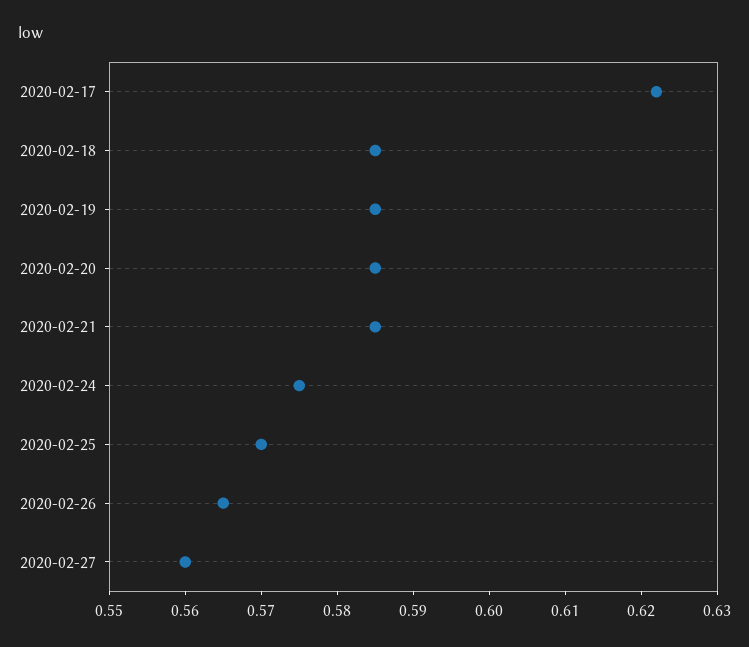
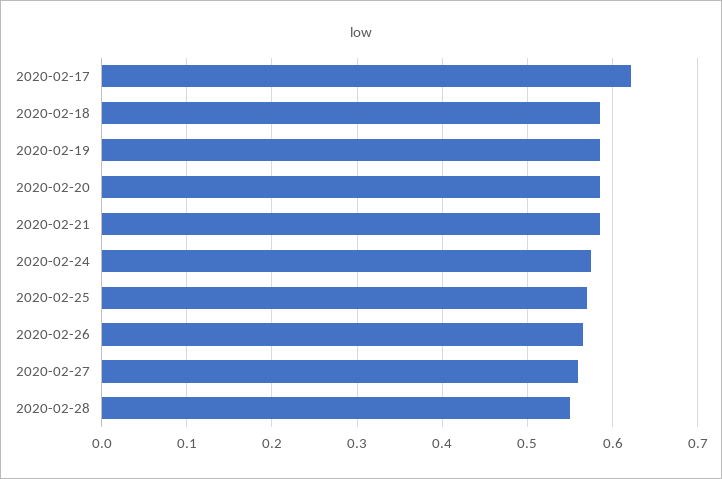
2020-02-28: none -> 0.55

